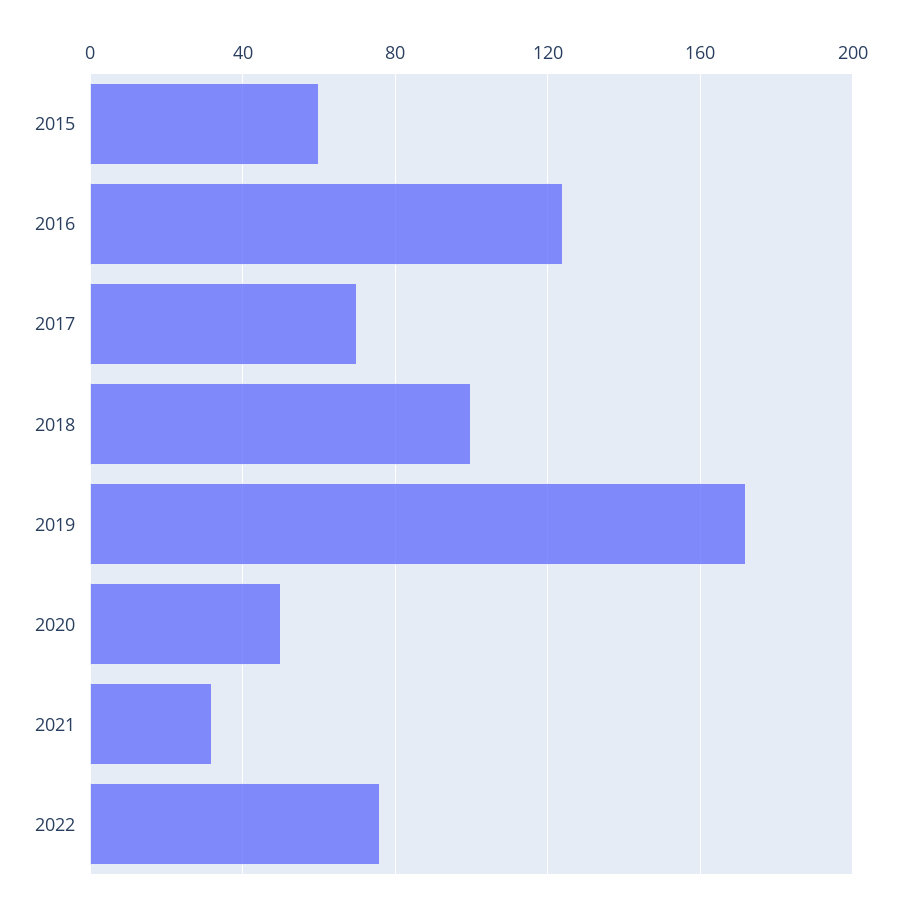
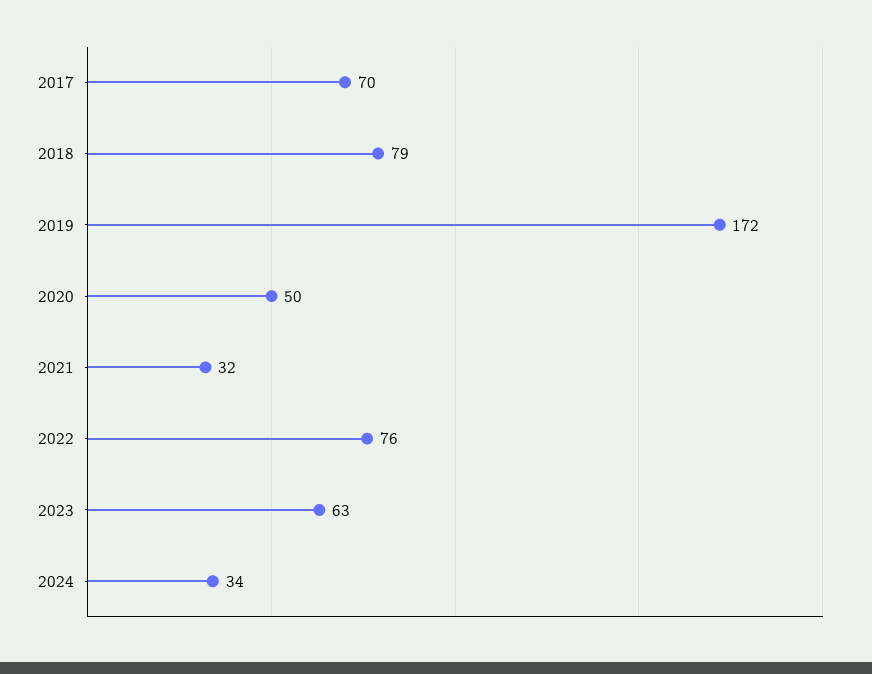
2015: 60 -> none
2016: 125 -> none
2018: 100 -> 79
2023: none -> 63
2024: none -> 34

